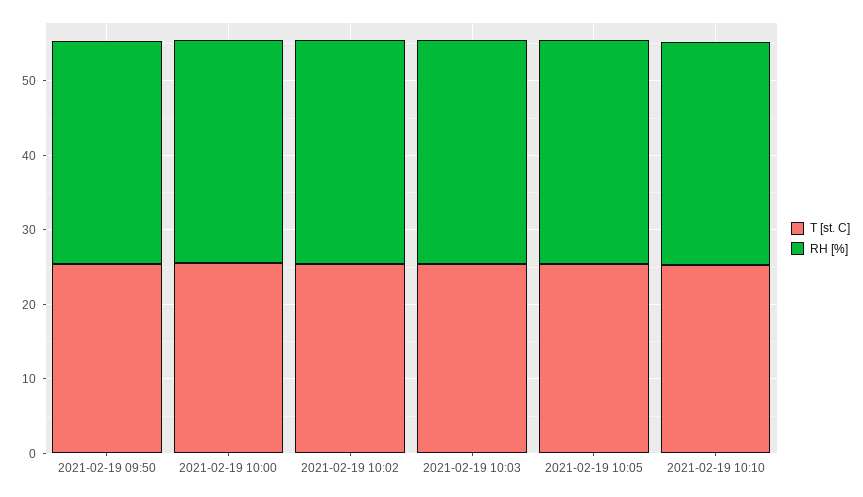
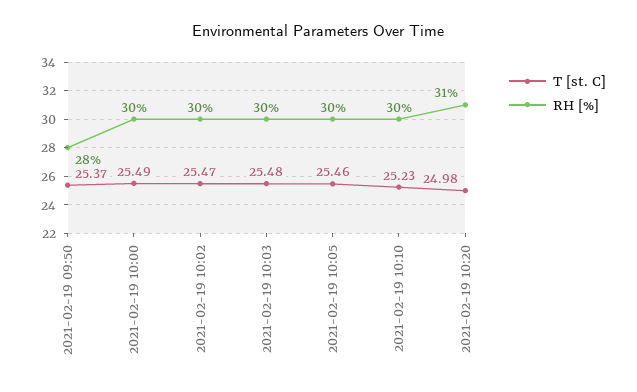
RH [%], 2021-02-19 09:50: 30 -> 28
T [st. C], 2021-02-19 10:20: none -> 24.98
RH [%], 2021-02-19 10:20: none -> 31

